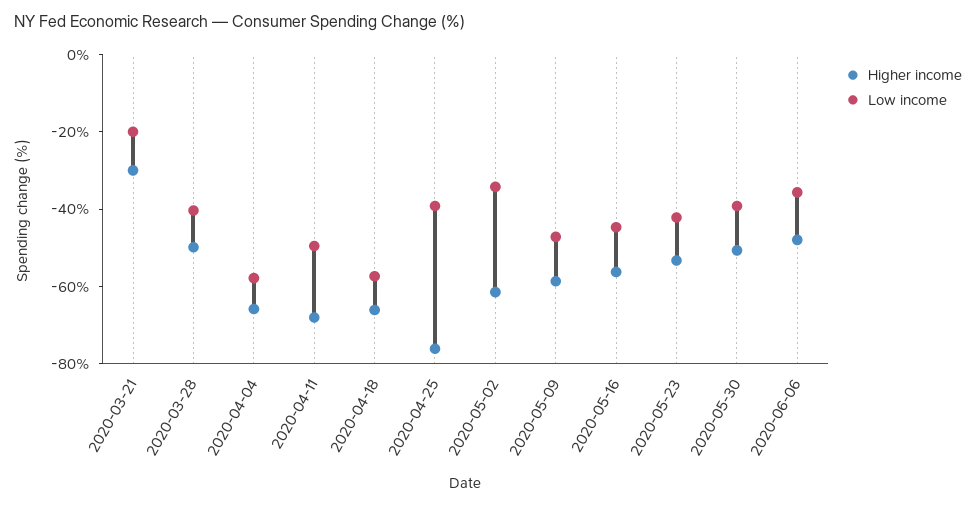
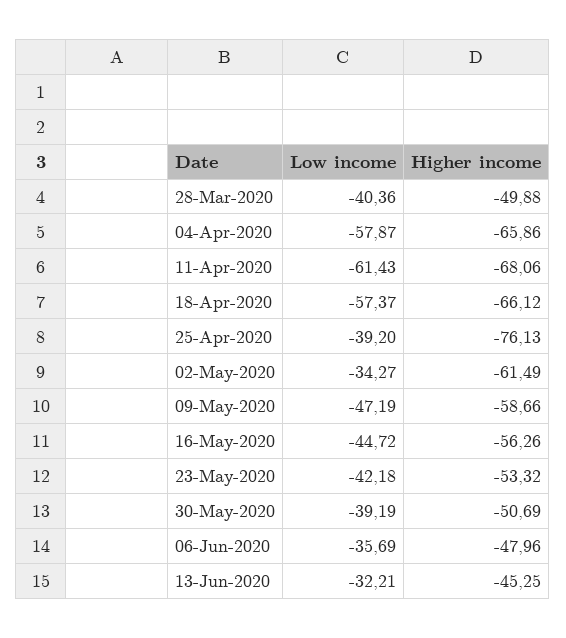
Higher income, 2020-03-21: -30 -> none
Low income, 2020-03-21: -20 -> none
Low income, 2020-04-11: -50 -> -61.43
Low income, 13-Jun-2020: none -> -32.21
Higher income, 13-Jun-2020: none -> -45.25

